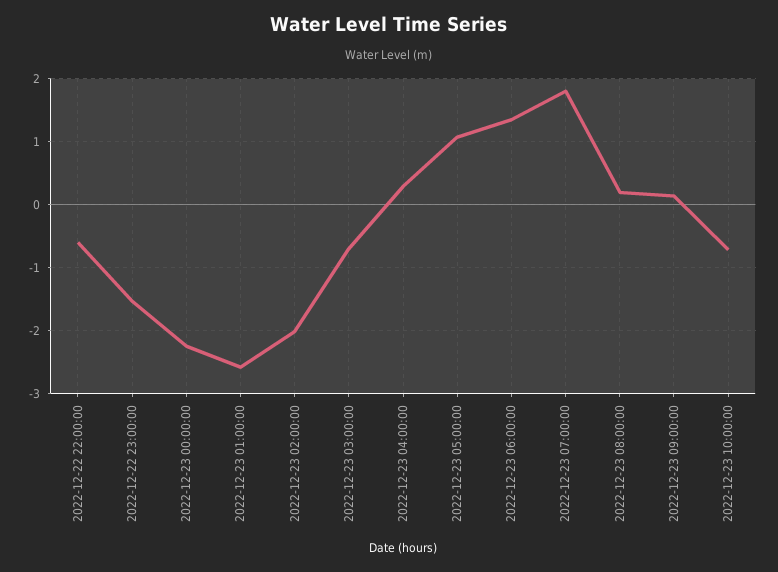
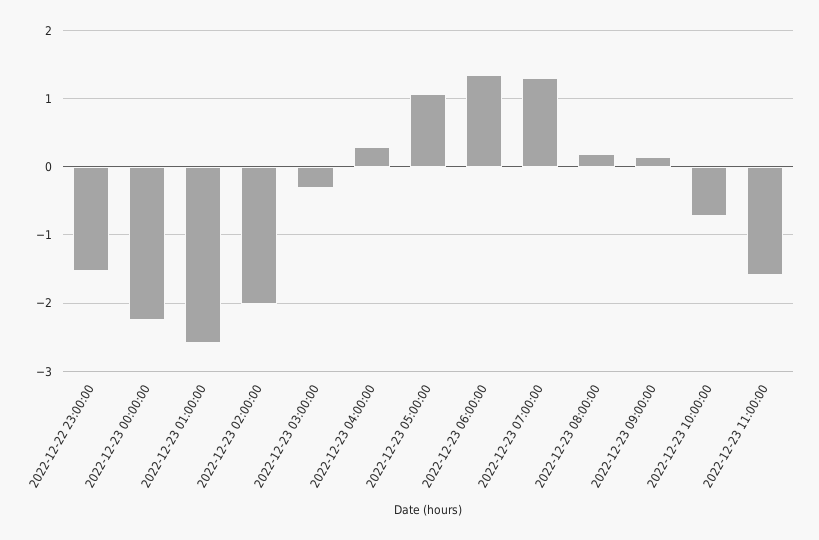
2022-12-22 22:00:00: -0.6 -> none
2022-12-23 03:00:00: -0.7 -> -0.3
2022-12-23 07:00:00: 1.8 -> 1.3
2022-12-23 11:00:00: none -> -1.6

